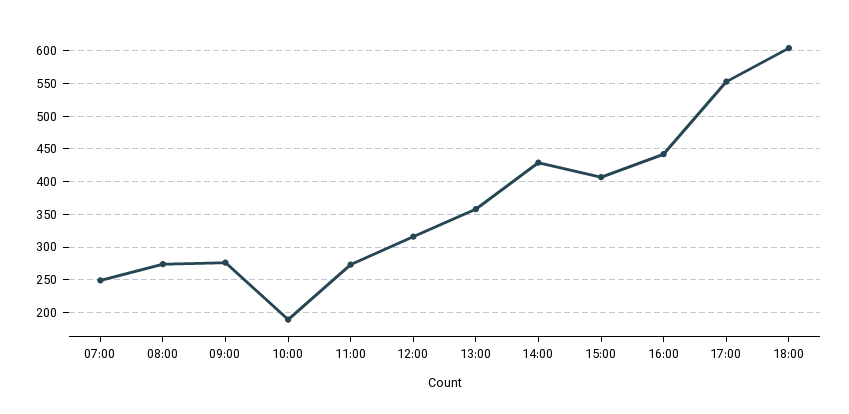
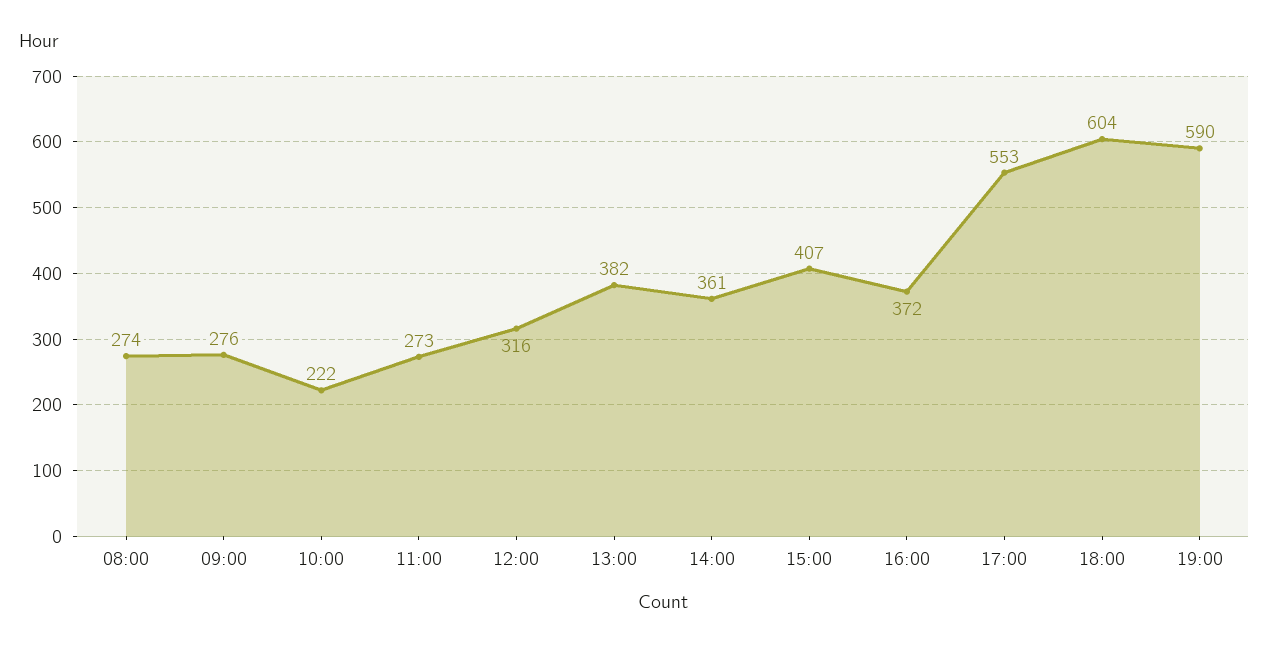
07:00: 250 -> none
10:00: 190 -> 222
13:00: 360 -> 382
14:00: 430 -> 361
16:00: 440 -> 372
19:00: none -> 590

